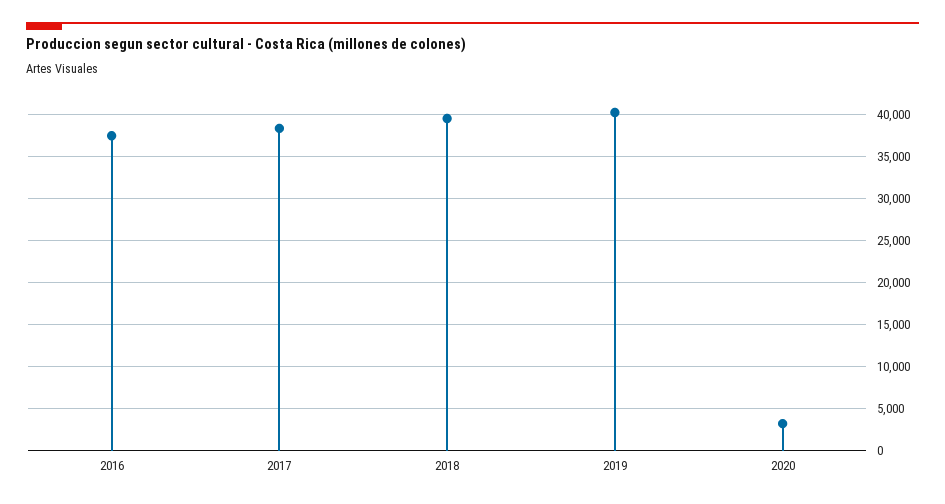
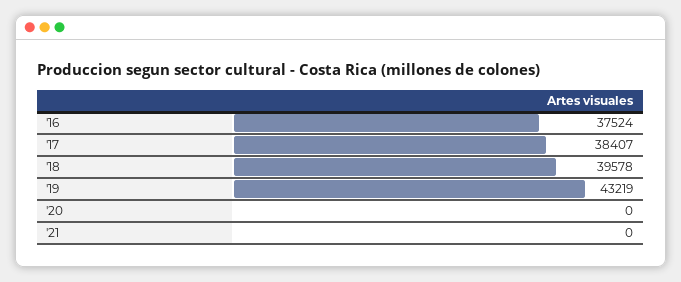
2019: 40000 -> 43219
2020: 3000 -> 0
'21: none -> 0

